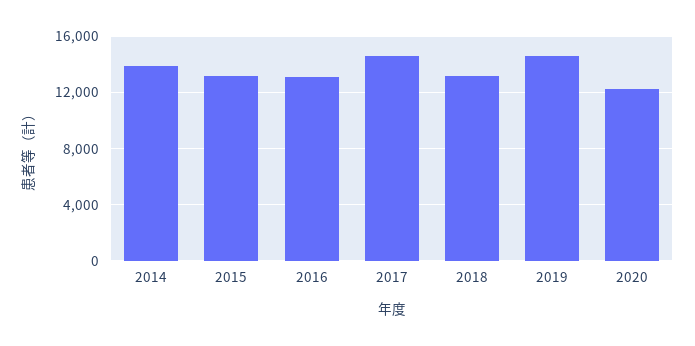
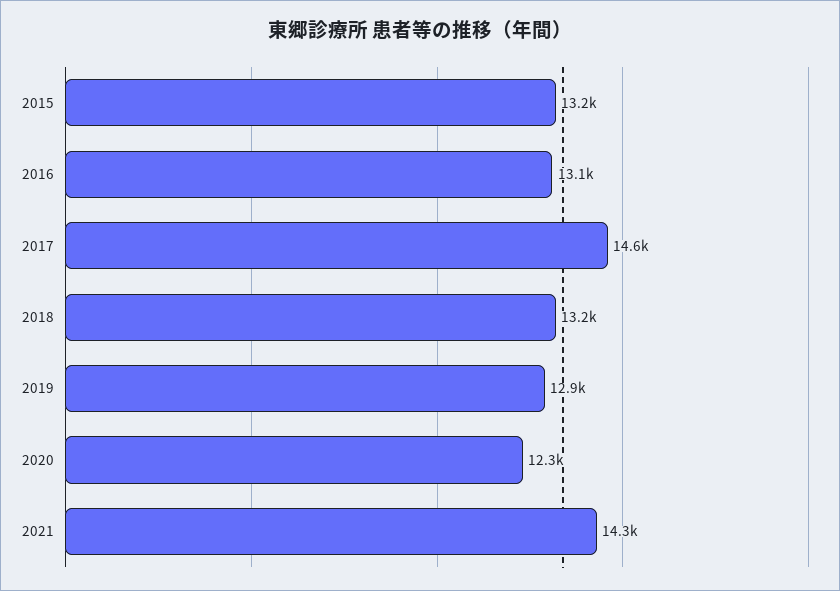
2014: 14000 -> none
2019: 14500 -> 12900
2021: none -> 14300

